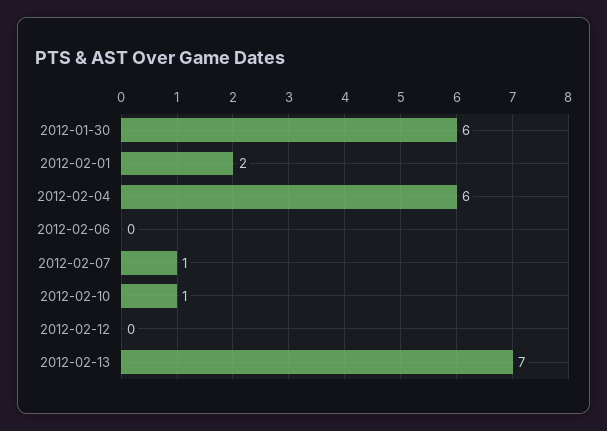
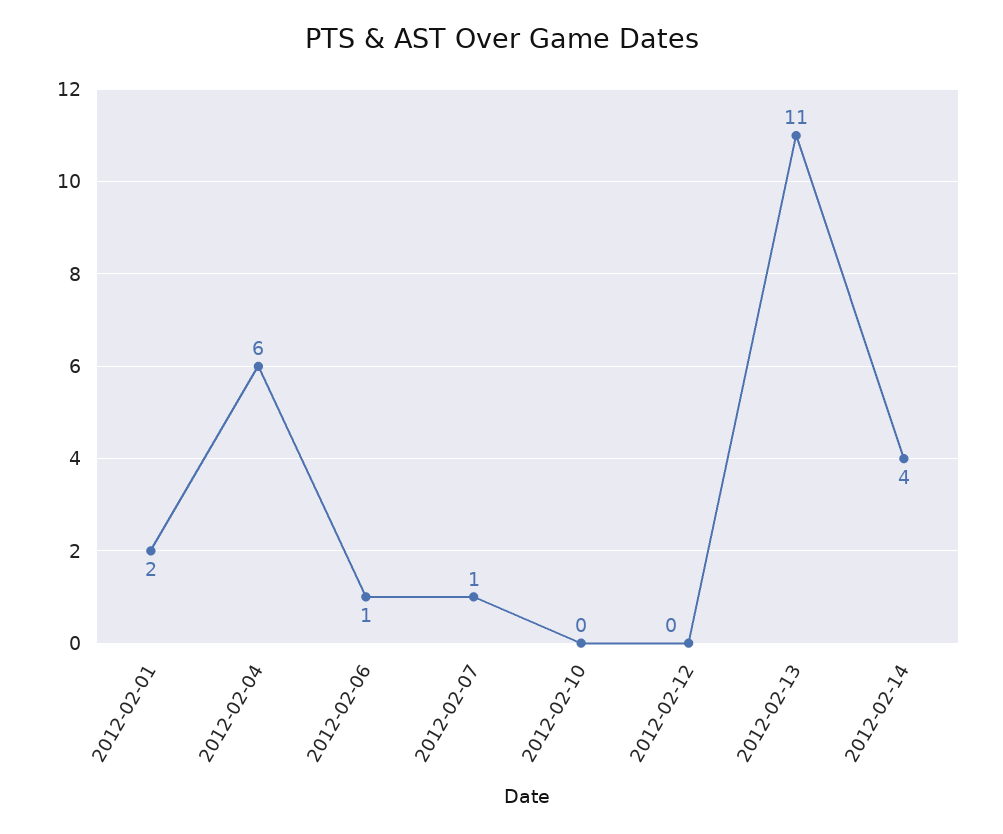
2012-01-30: 6 -> none
2012-02-06: 0 -> 1
2012-02-10: 1 -> 0
2012-02-13: 7 -> 11
2012-02-14: none -> 4

